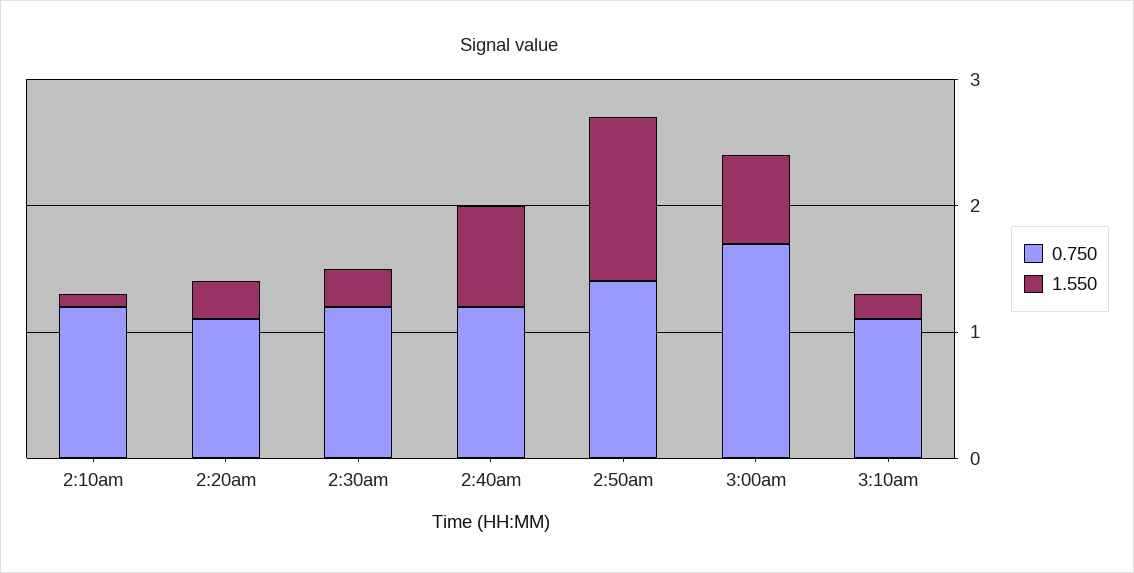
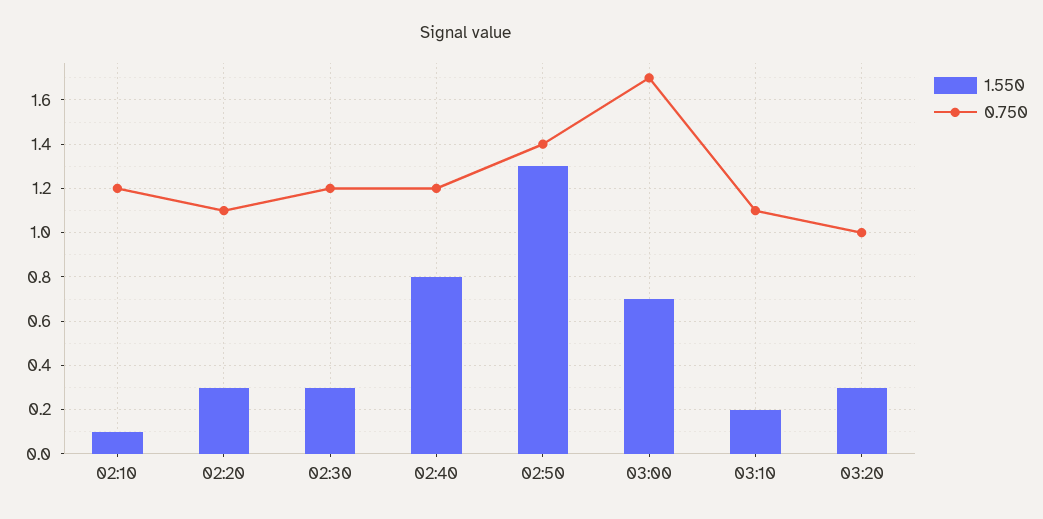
1.550, 03:20: none -> 0.3
0.750, 03:20: none -> 1

